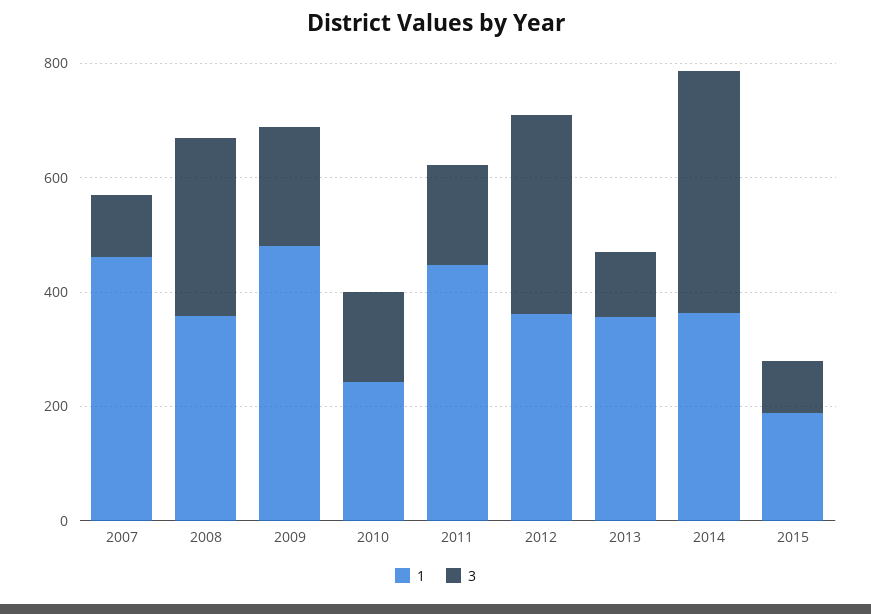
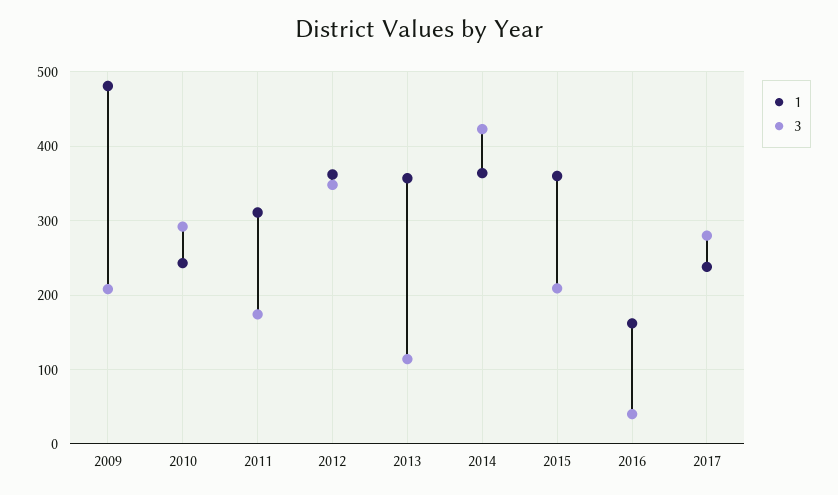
1, 2007: 450 -> none
3, 2007: 100 -> none
1, 2008: 350 -> none
3, 2008: 300 -> none
3, 2010: 150 -> 290
1, 2011: 450 -> 310
1, 2015: 200 -> 360
3, 2015: 100 -> 210
1, 2016: none -> 160
3, 2016: none -> 40
1, 2017: none -> 240
3, 2017: none -> 280

